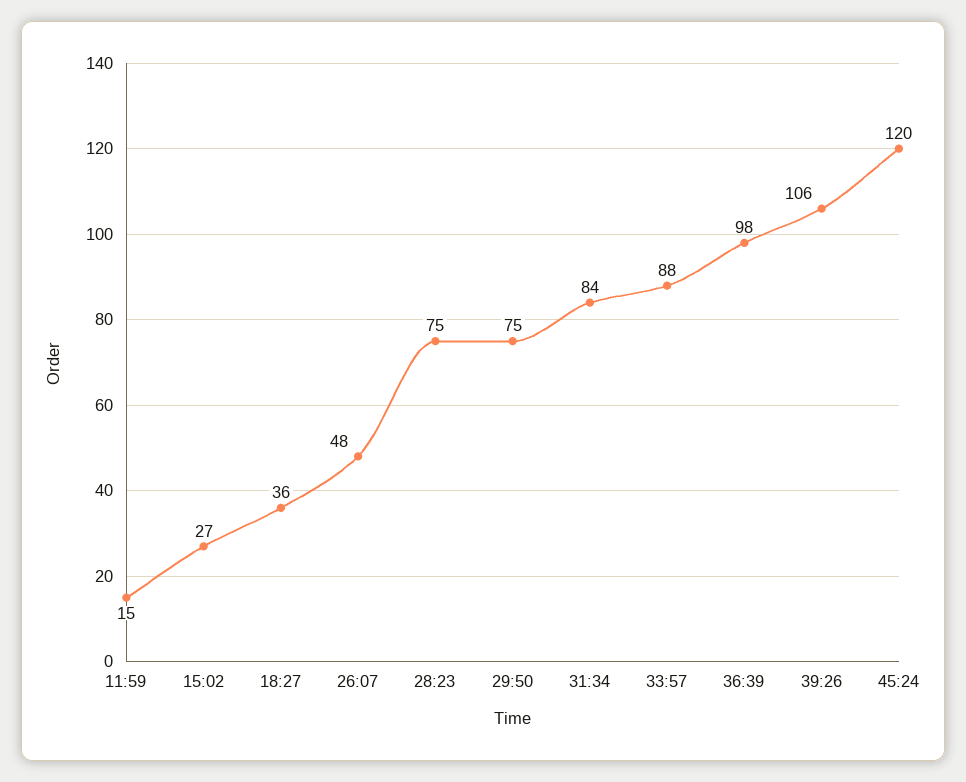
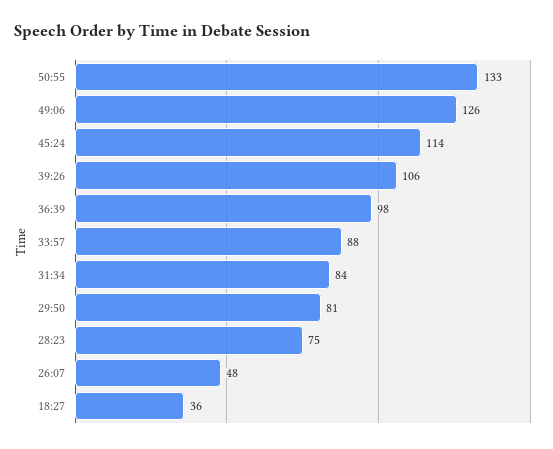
11:59: 15 -> none
15:02: 27 -> none
29:50: 75 -> 81
45:24: 120 -> 114
50:55: none -> 133
49:06: none -> 126

